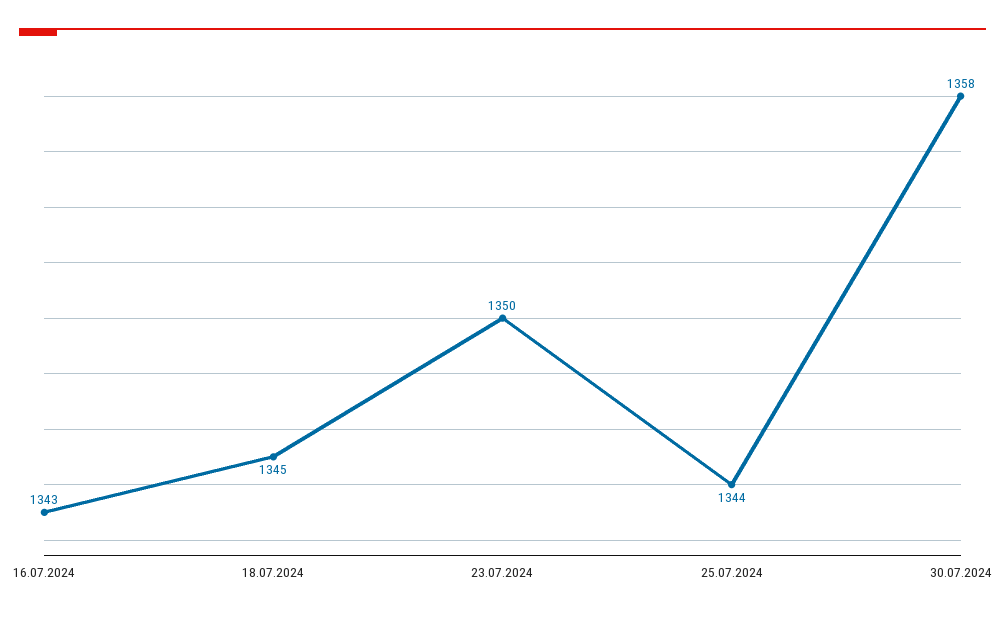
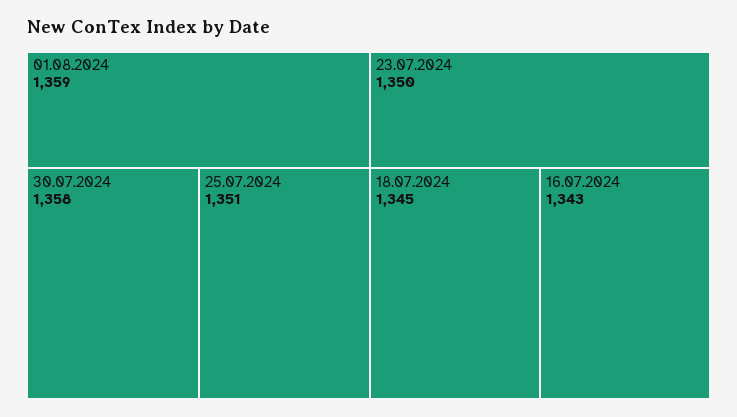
25.07.2024: 1344 -> 1351
01.08.2024: none -> 1359

